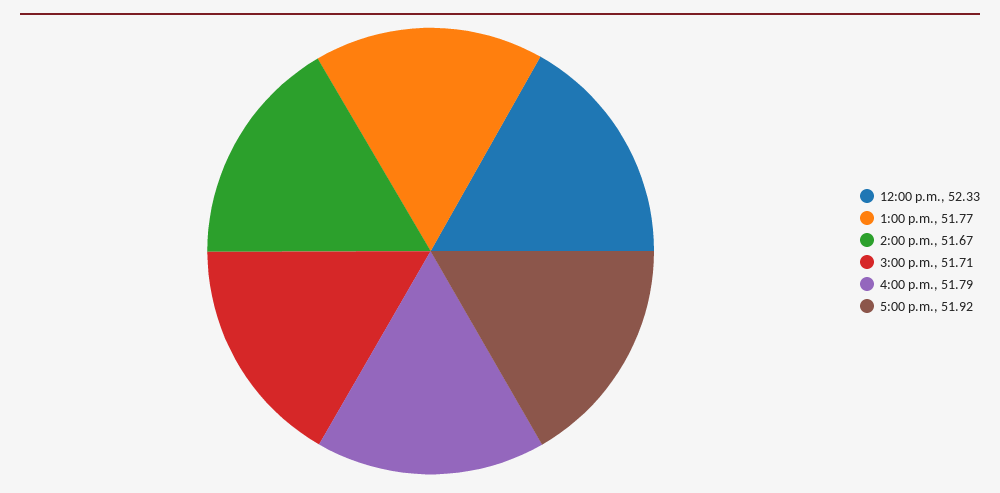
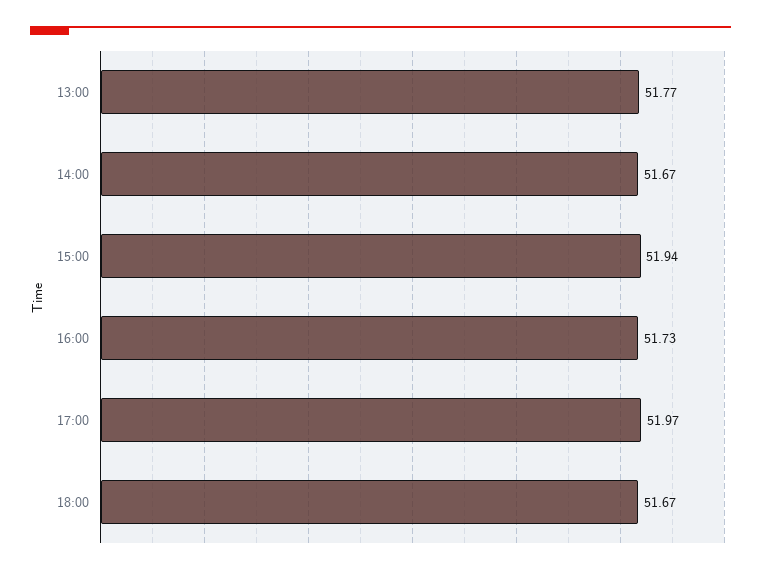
12:00 p.m.: 52.33 -> none
3:00 p.m.: 51.71 -> 51.94
4:00 p.m.: 51.79 -> 51.73
5:00 p.m.: 51.92 -> 51.97
18:00: none -> 51.67

